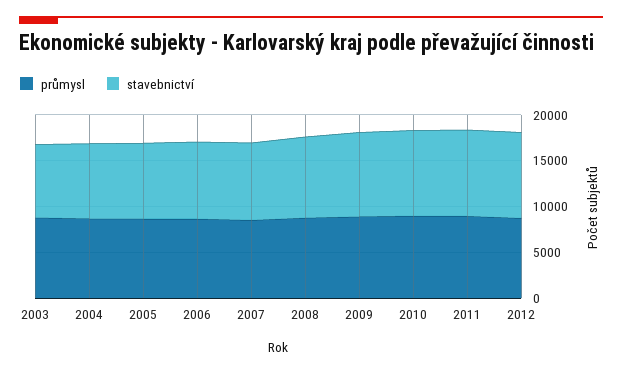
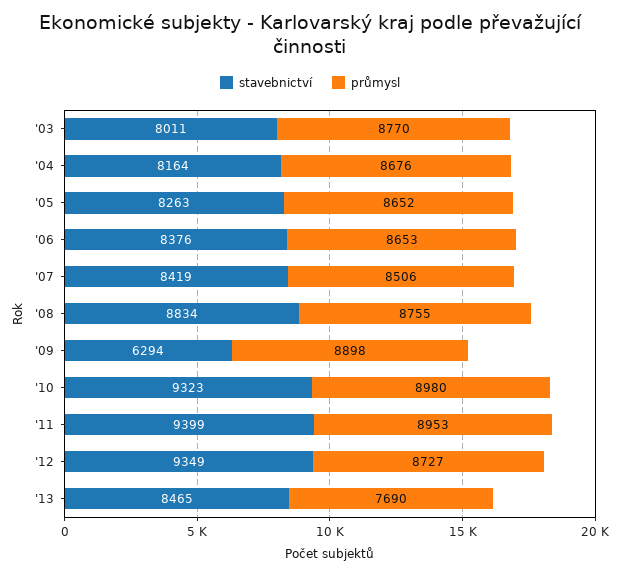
stavebnictví, 2009: 9000 -> 6294
stavebnictví, '13: none -> 8465
průmysl, '13: none -> 7690

